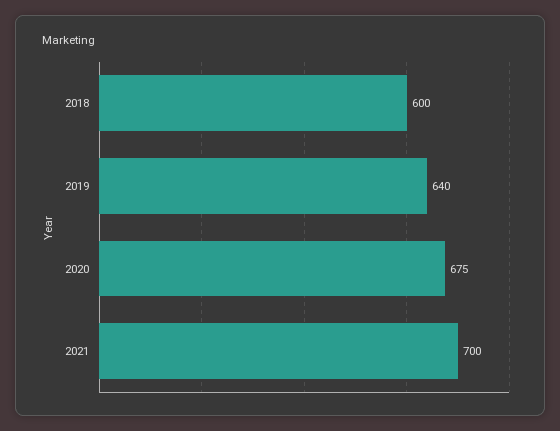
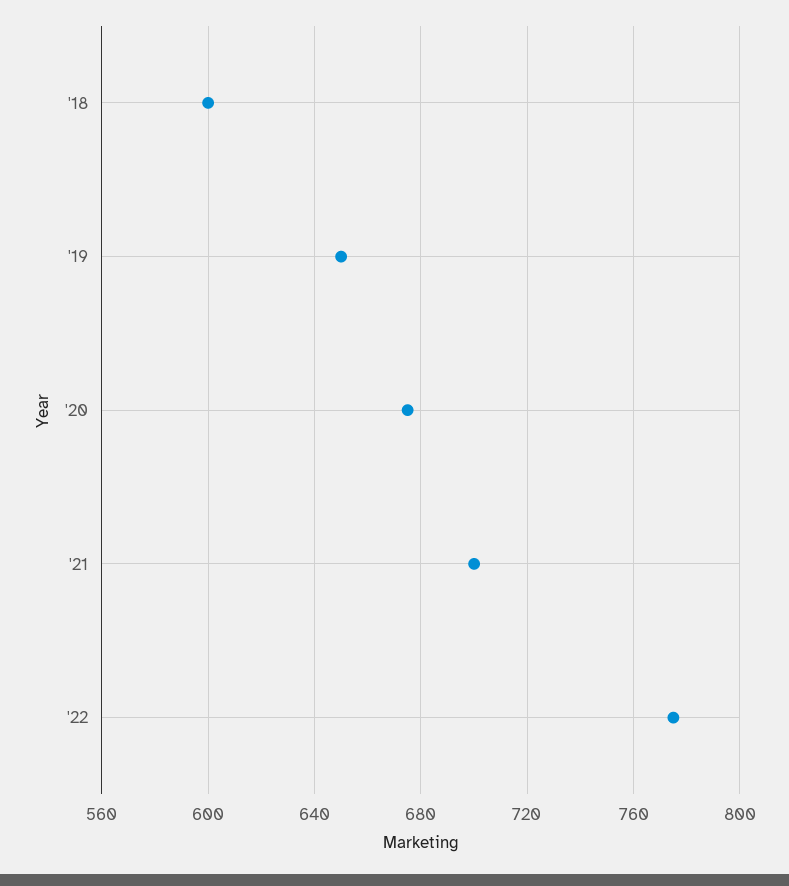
2019: 640 -> 650
'22: none -> 775

